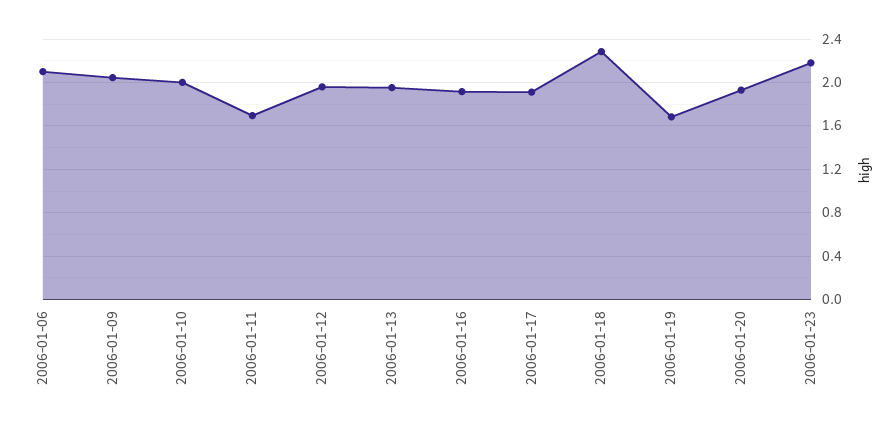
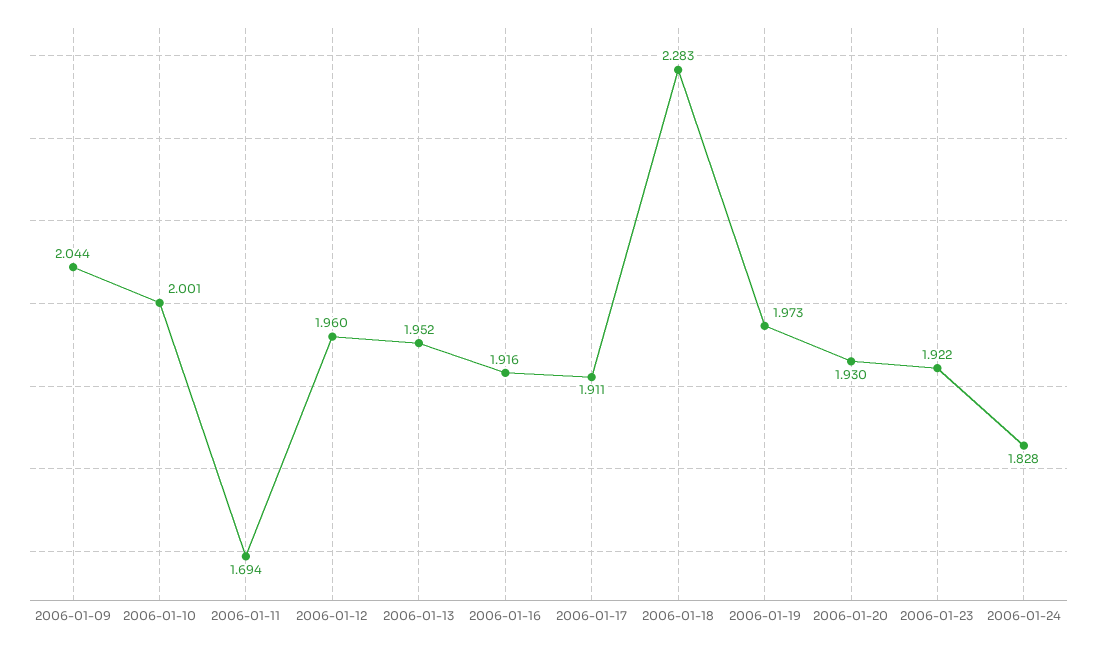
2006-01-06: 2.1 -> none
2006-01-19: 1.7 -> 1.973
2006-01-23: 2.2 -> 1.922
2006-01-24: none -> 1.828

